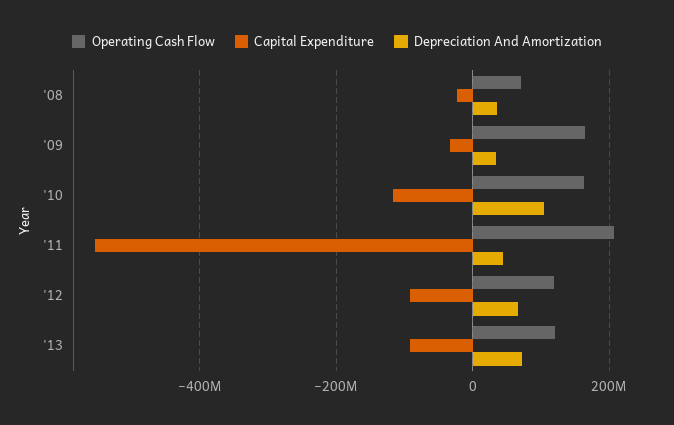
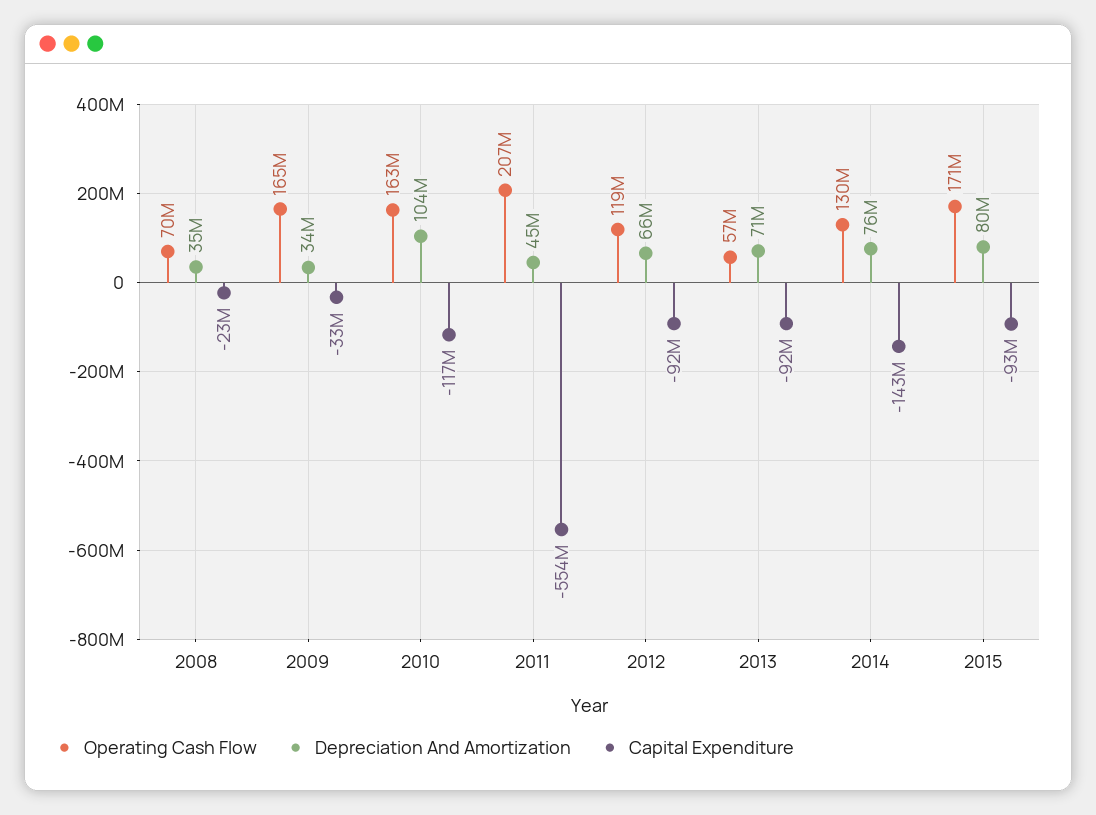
Operating Cash Flow, '13: 120000000 -> 57000000
Operating Cash Flow, 2014: none -> 130000000
Depreciation And Amortization, 2014: none -> 76000000
Capital Expenditure, 2014: none -> -143000000
Operating Cash Flow, 2015: none -> 171000000
Depreciation And Amortization, 2015: none -> 80000000
Capital Expenditure, 2015: none -> -93000000

